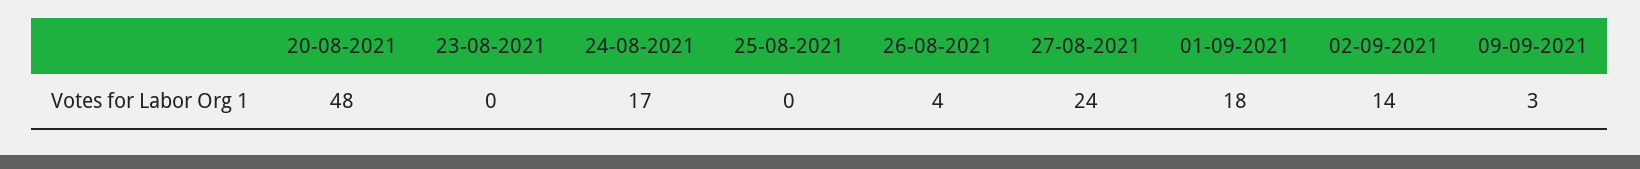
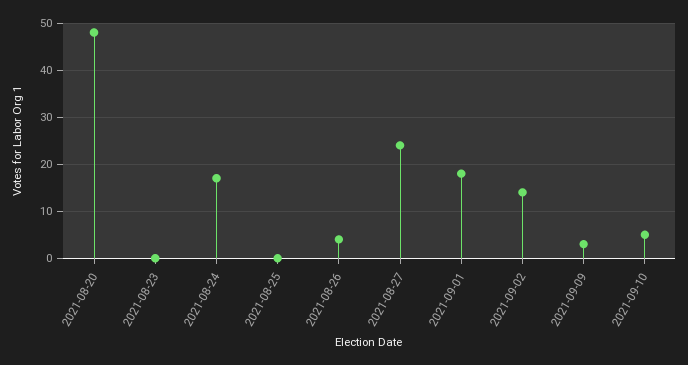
2021-09-10: none -> 5

